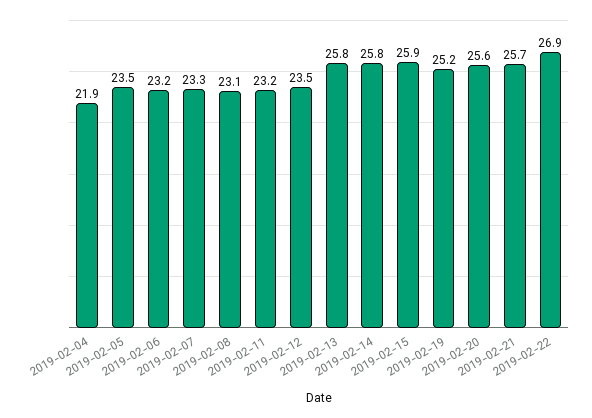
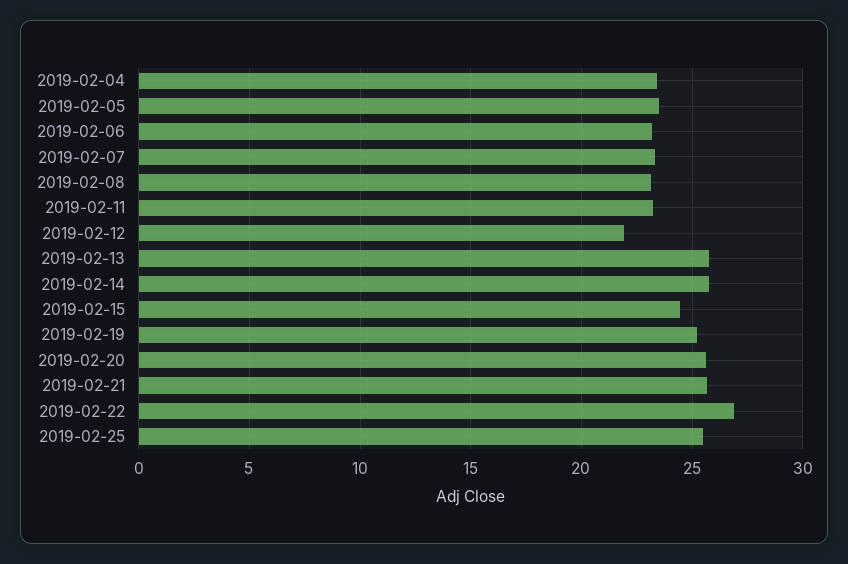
2019-02-04: 21.9 -> 23.5
2019-02-12: 23.5 -> 22
2019-02-15: 25.9 -> 24.5
2019-02-25: none -> 25.5

